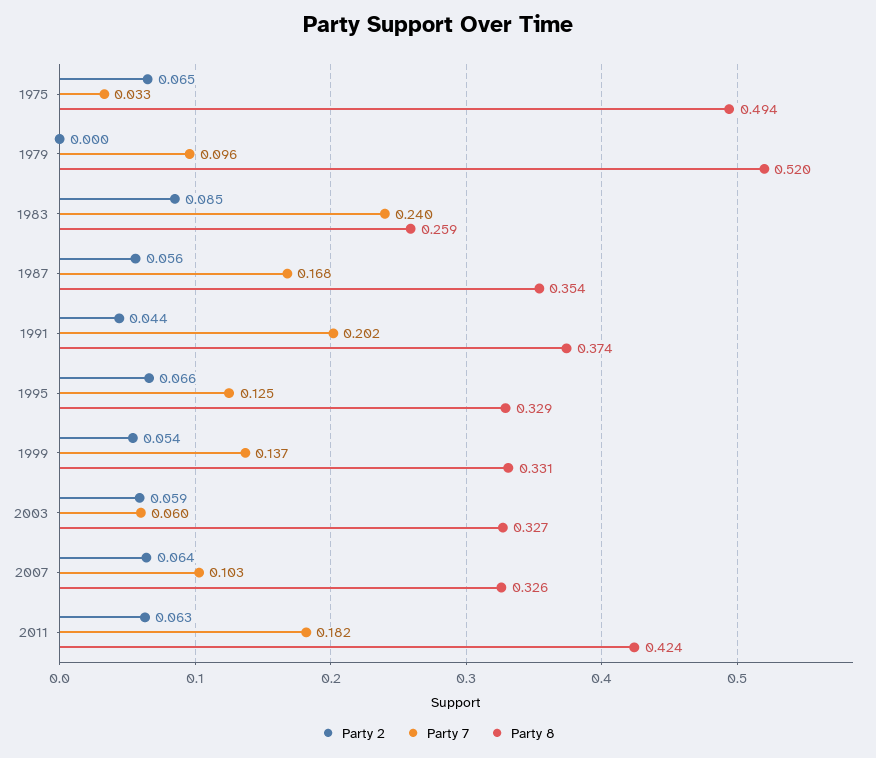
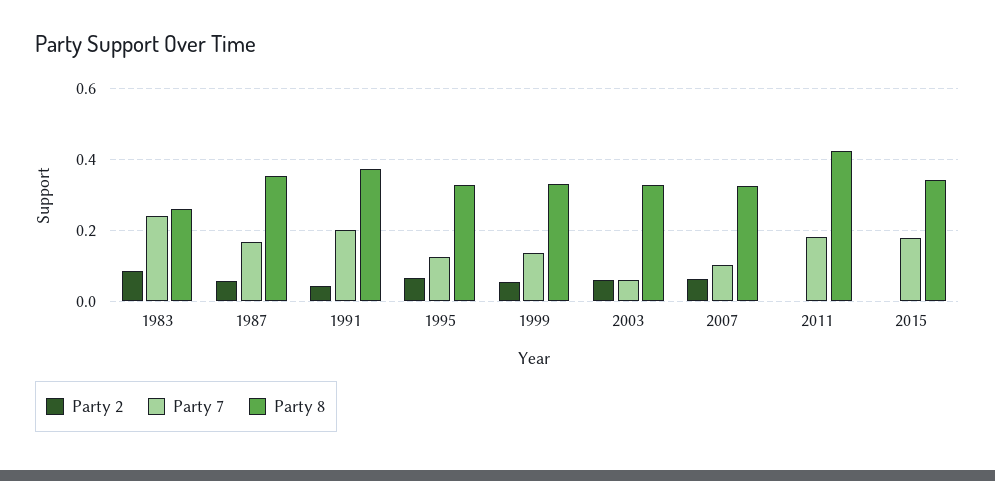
Party 2, 1975: 0.065 -> none
Party 7, 1975: 0.033 -> none
Party 8, 1975: 0.494 -> none
Party 2, 1979: 0 -> none
Party 7, 1979: 0.096 -> none
Party 8, 1979: 0.52 -> none
Party 2, 2011: 0.063 -> 0
Party 2, 2015: none -> 0
Party 7, 2015: none -> 0.18
Party 8, 2015: none -> 0.34

